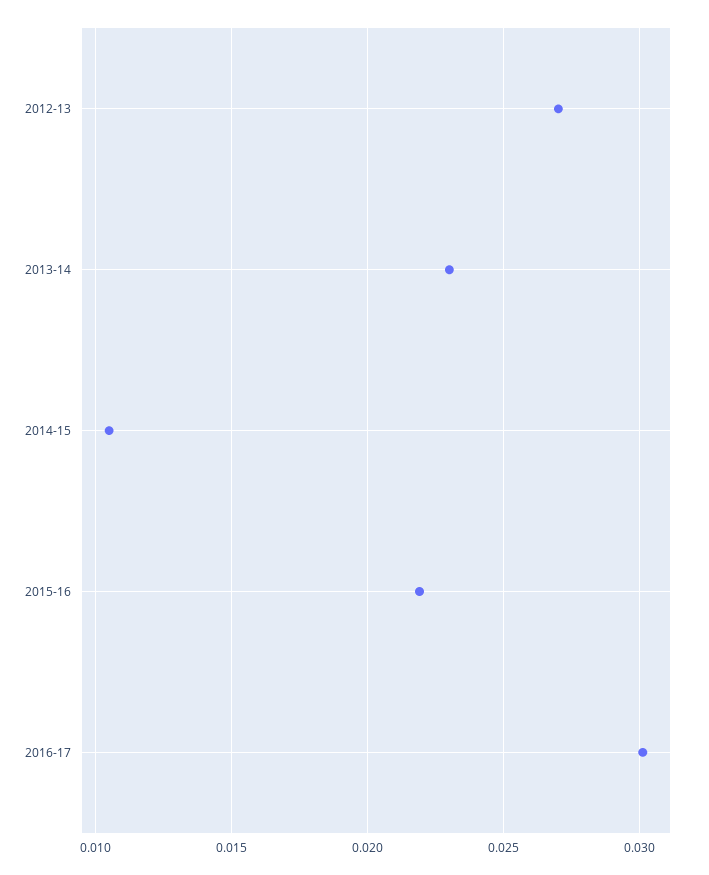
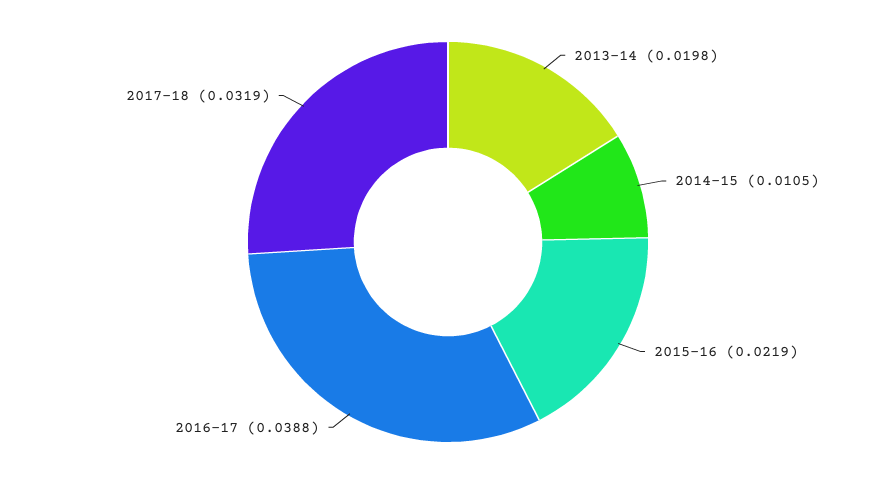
2012-13: 0.027 -> none
2013-14: 0.023 -> 0.0198
2016-17: 0.03 -> 0.0388
2017-18: none -> 0.0319

